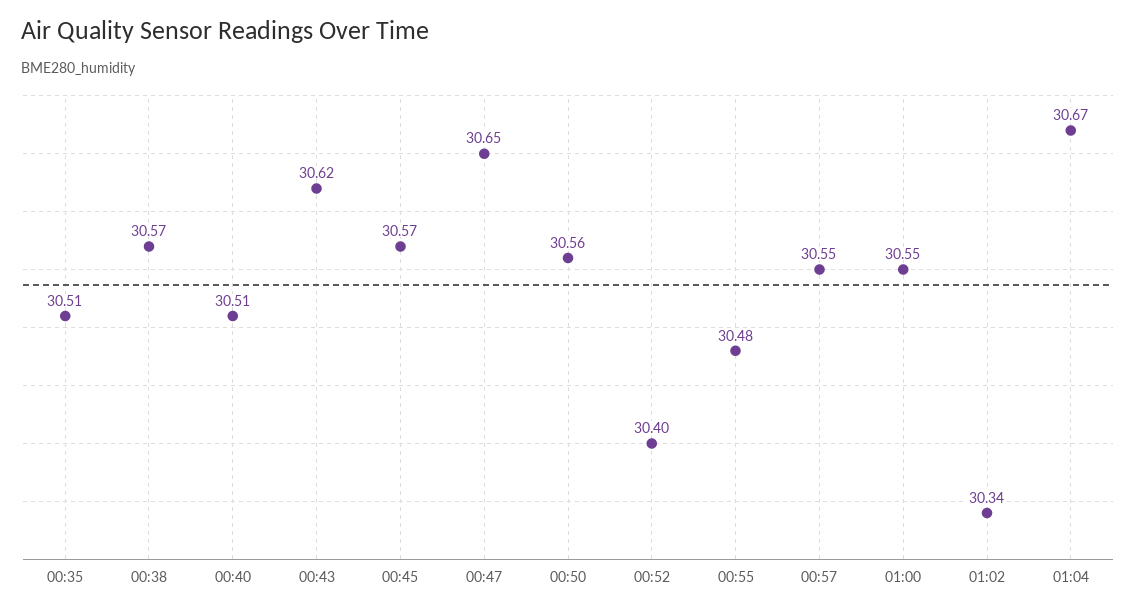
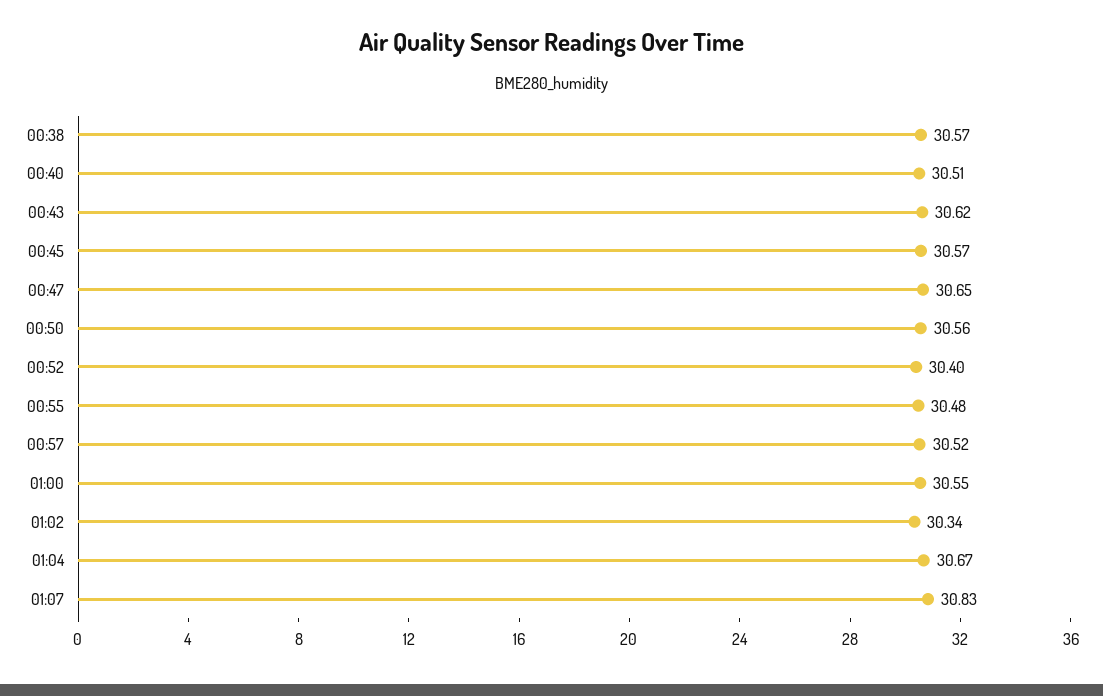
00:35: 30.51 -> none
00:57: 30.55 -> 30.52
01:07: none -> 30.83

